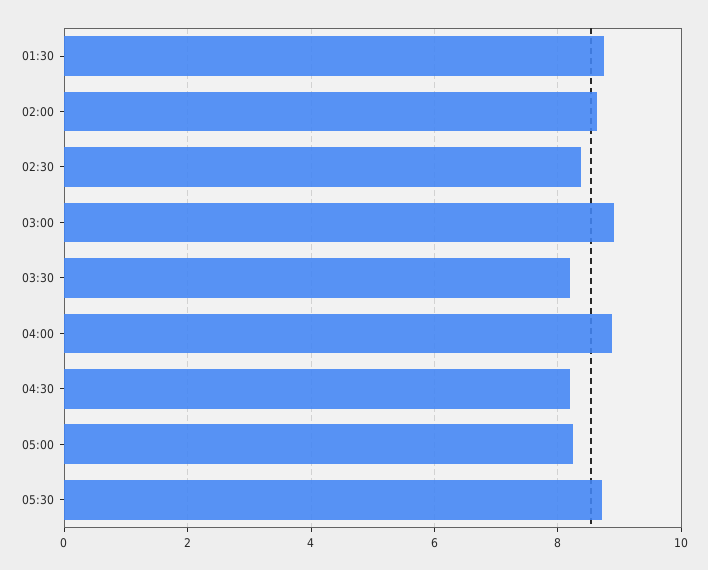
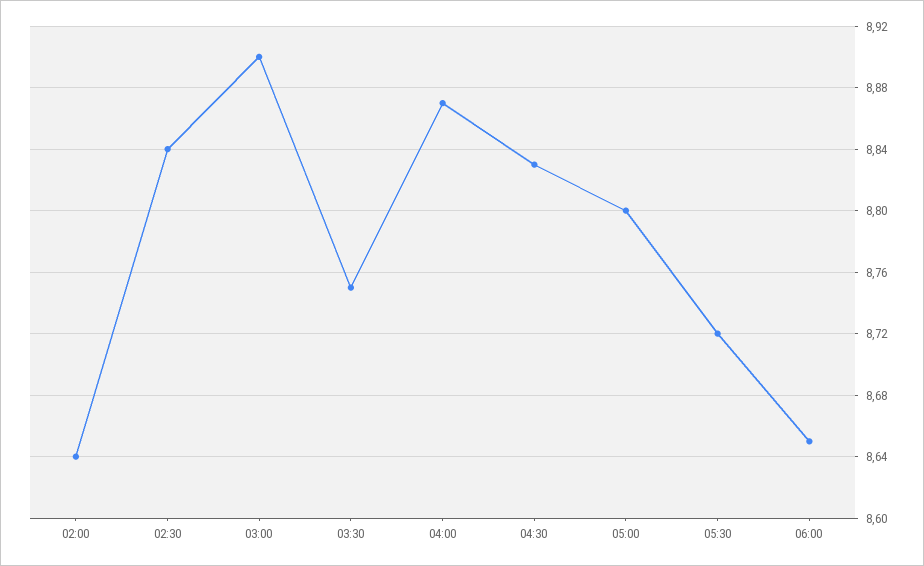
01:30: 8.8 -> none
02:30: 8.4 -> 8.84
03:30: 8.2 -> 8.75
04:30: 8.2 -> 8.83
05:00: 8.2 -> 8.8
06:00: none -> 8.65

